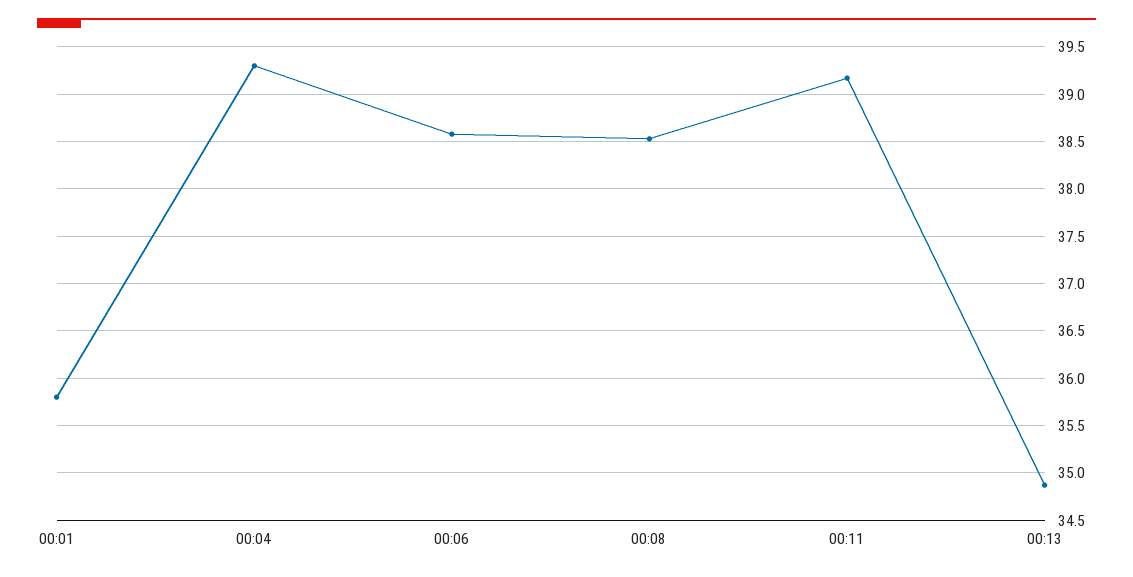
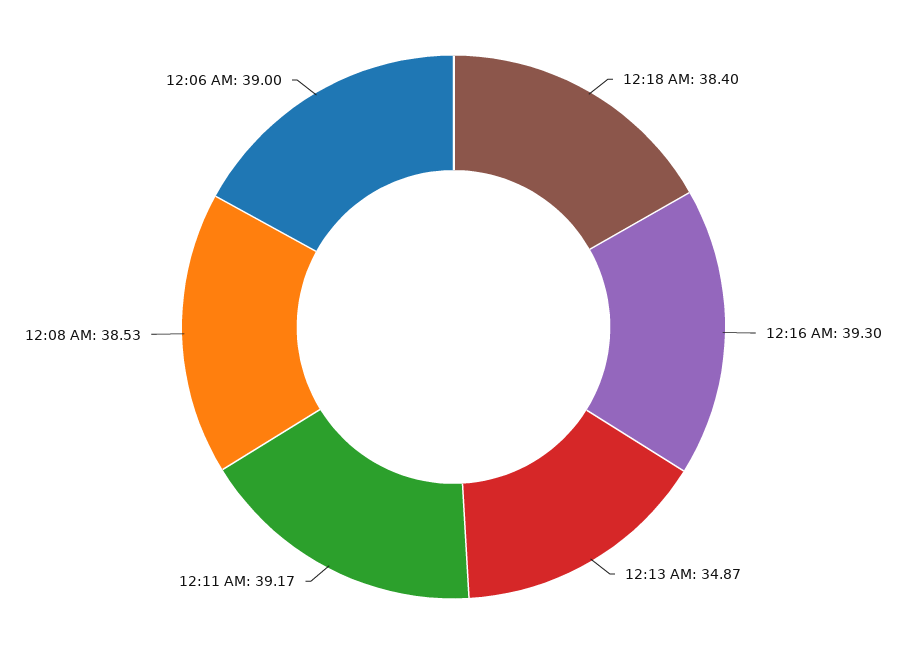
00:01: 35.8 -> none
00:04: 39.3 -> none
00:06: 38.6 -> 39
12:18 AM: none -> 38.4
12:16 AM: none -> 39.3

